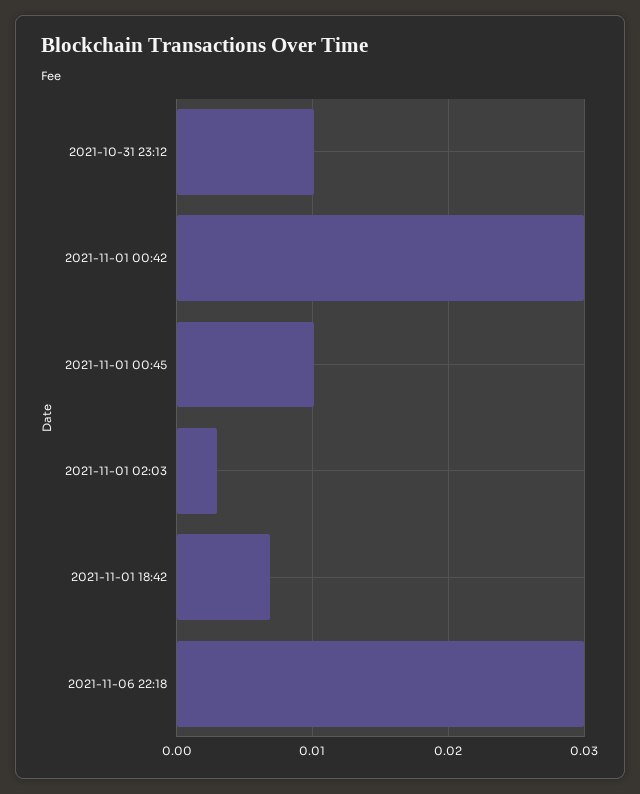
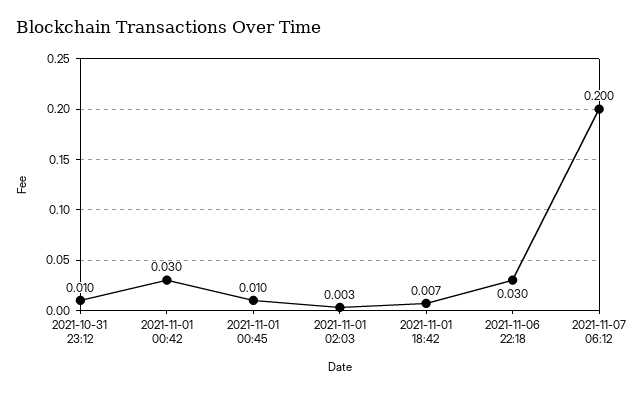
2021-11-07 06:12: none -> 0.2

